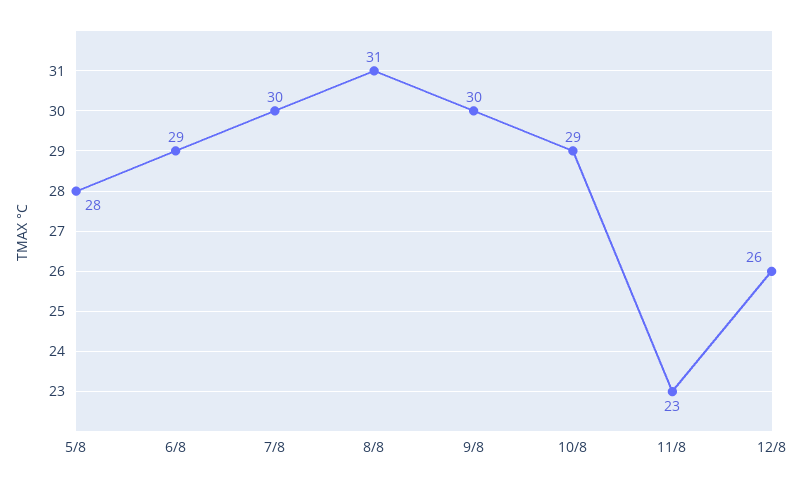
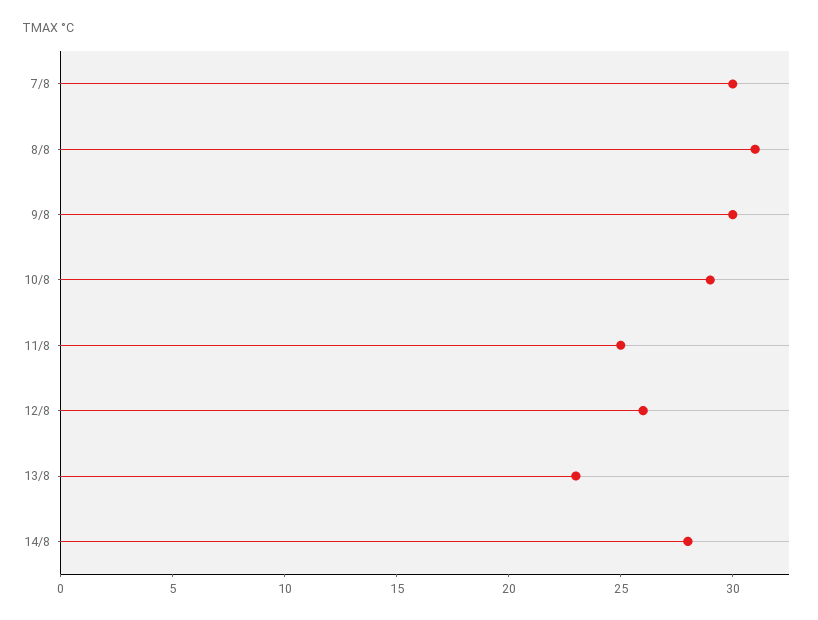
5/8: 28 -> none
6/8: 29 -> none
11/8: 23 -> 25
13/8: none -> 23
14/8: none -> 28

